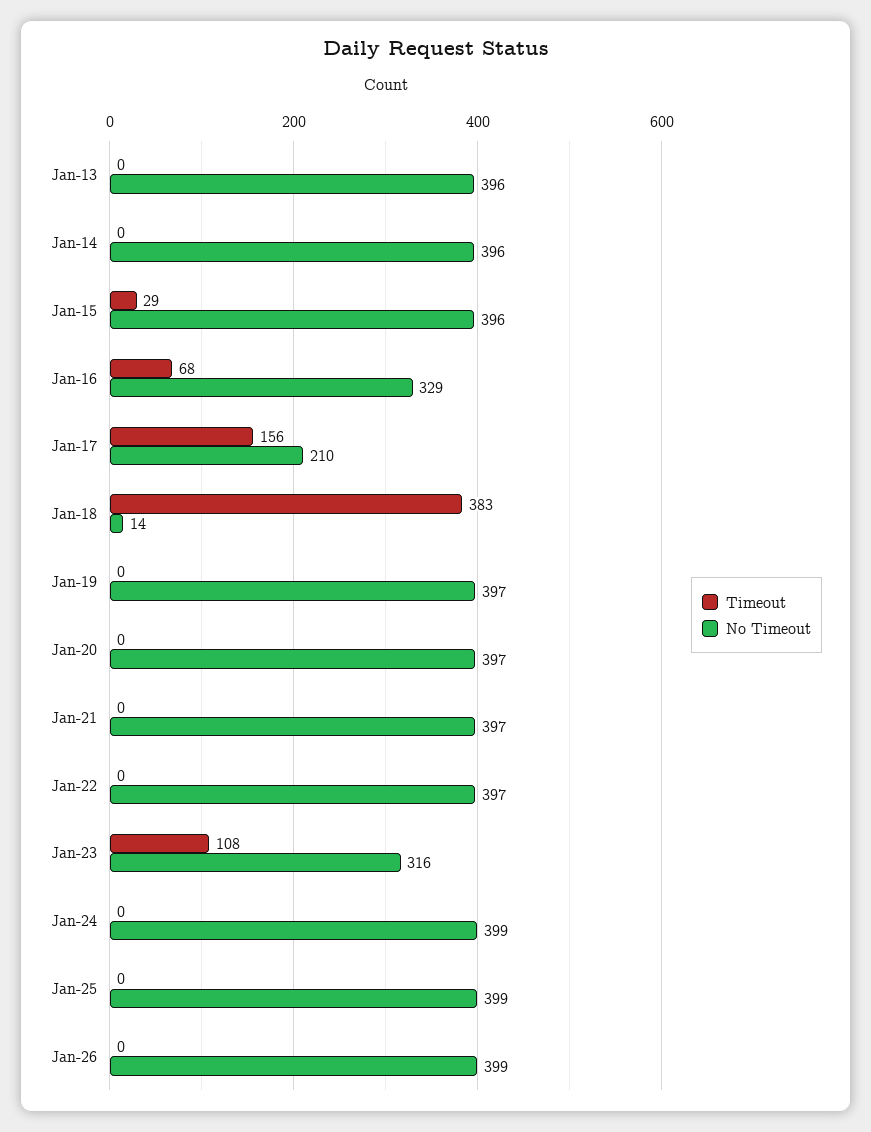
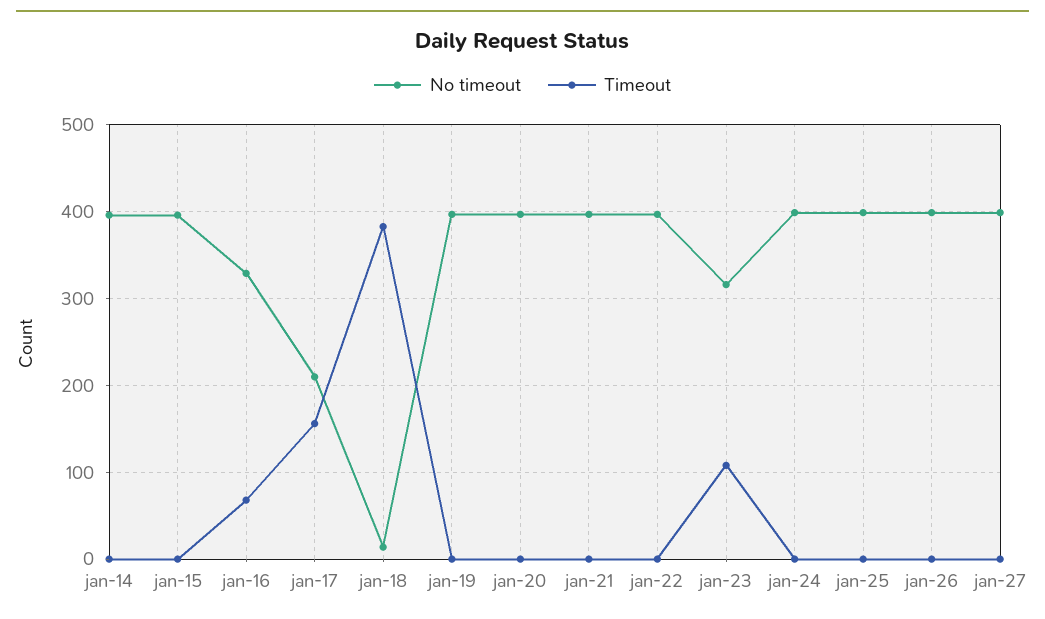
Timeout, Jan-13: 0 -> none
No Timeout, Jan-13: 396 -> none
Timeout, Jan-15: 29 -> 0
No Timeout, jan-27: none -> 400
Timeout, jan-27: none -> 0

